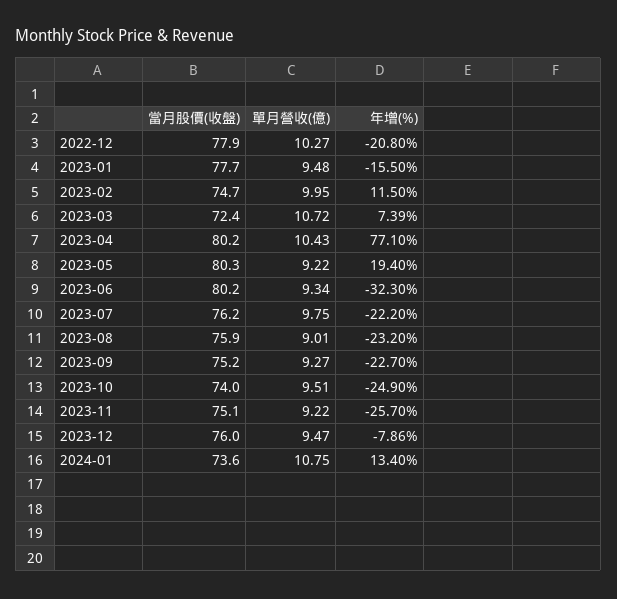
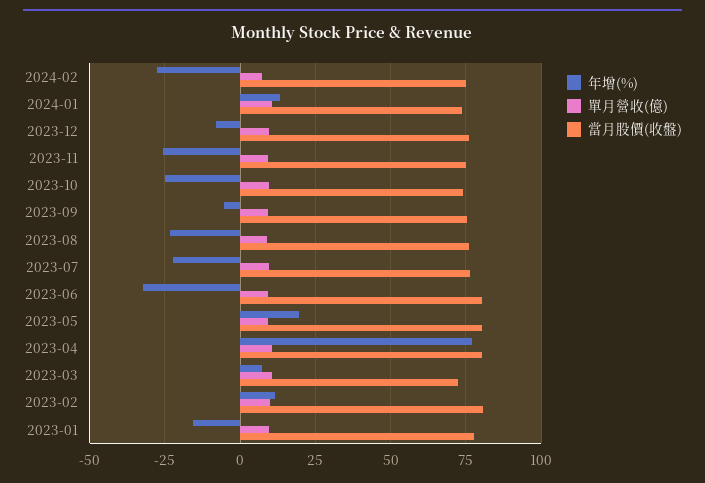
當月股價(收盤), 2022-12: 77.9 -> none
單月營收(億), 2022-12: 10.27 -> none
年增(%), 2022-12: -20.8 -> none
當月股價(收盤), 2023-02: 74.7 -> 80
年增(%), 2023-09: -22.7 -> -5
年增(%), 2024-02: none -> -27.5
單月營收(億), 2024-02: none -> 7.5
當月股價(收盤), 2024-02: none -> 75

